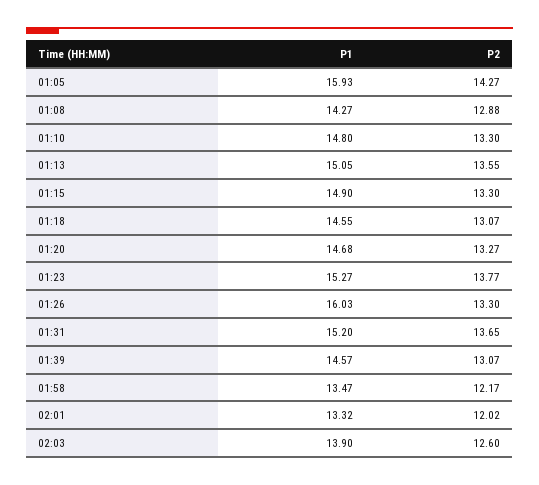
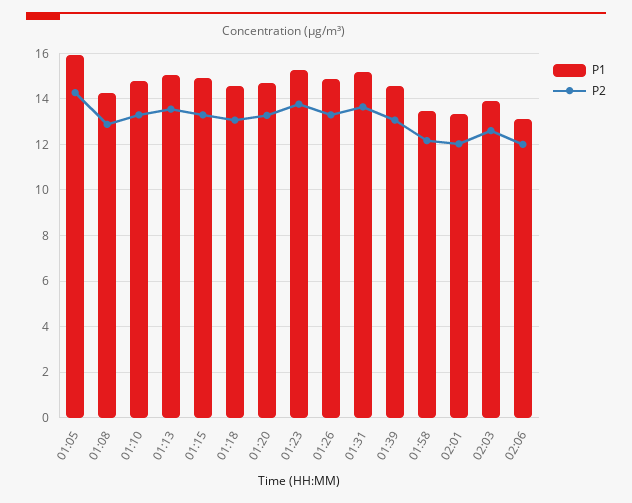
P1, 01:26: 16.03 -> 15
P1, 02:06: none -> 13
P2, 02:06: none -> 12

